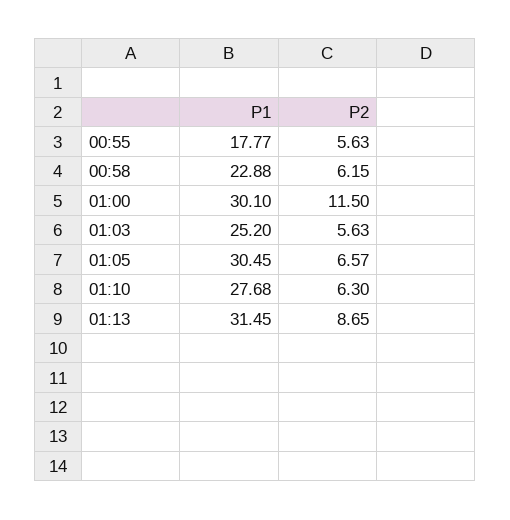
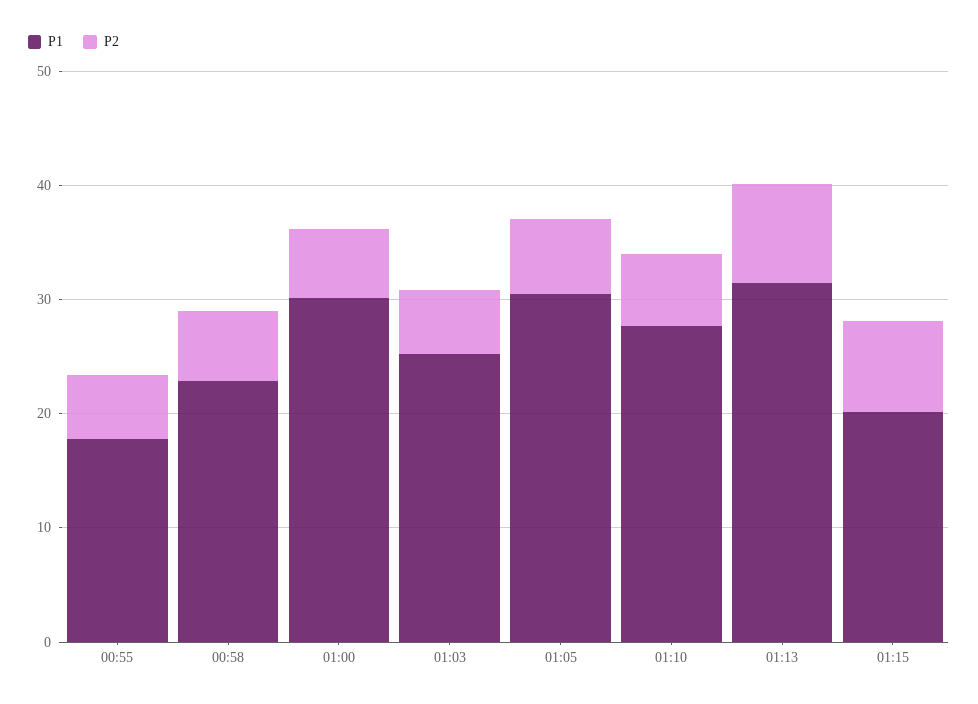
P2, 01:00: 11.5 -> 6
P1, 01:15: none -> 20
P2, 01:15: none -> 8

